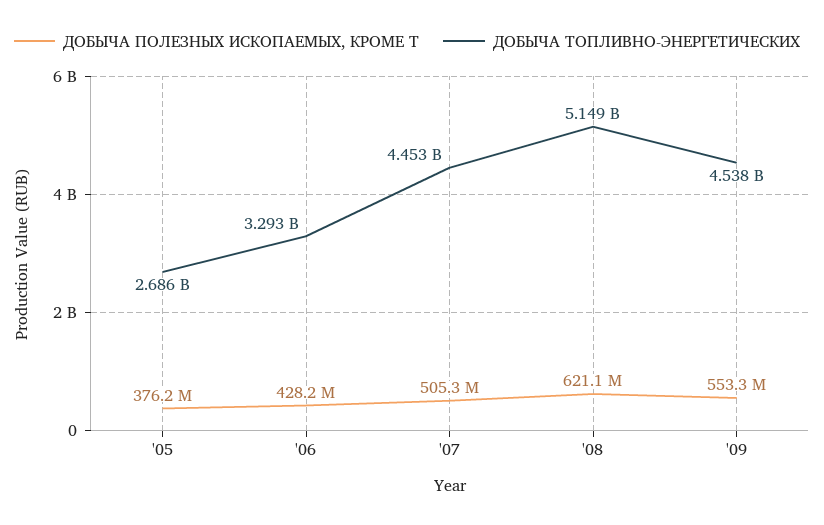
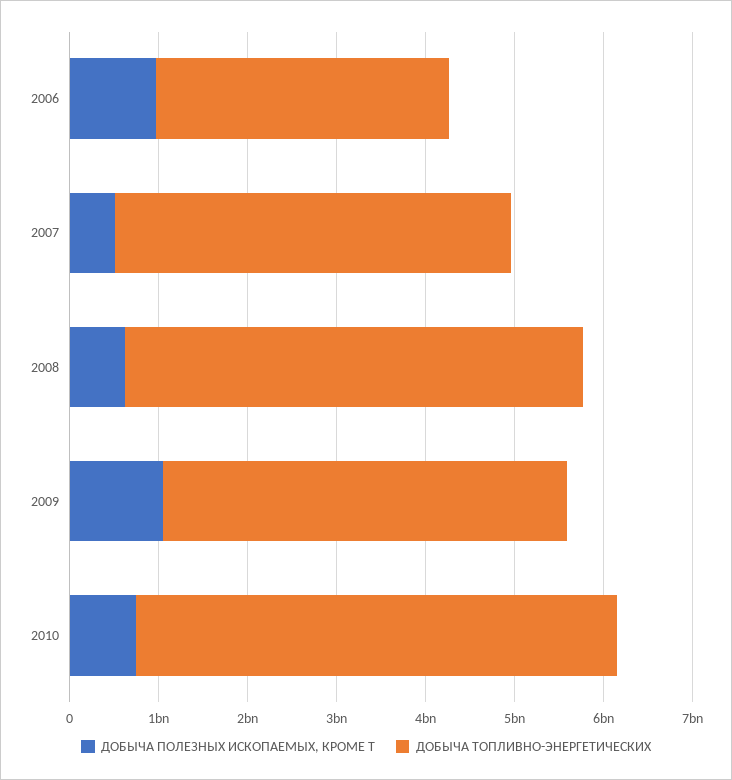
ДОБЫЧА ПОЛЕЗНЫХ ИСКОПАЕМЫХ, КРОМЕ Т, '05: 376200000 -> none
ДОБЫЧА ТОПЛИВНО-ЭНЕРГЕТИЧЕСКИХ, '05: 2686000000 -> none
ДОБЫЧА ПОЛЕЗНЫХ ИСКОПАЕМЫХ, КРОМЕ Т, '06: 428200000 -> 1000000000
ДОБЫЧА ПОЛЕЗНЫХ ИСКОПАЕМЫХ, КРОМЕ Т, '09: 553300000 -> 1000000000
ДОБЫЧА ПОЛЕЗНЫХ ИСКОПАЕМЫХ, КРОМЕ Т, 2010: none -> 800000000
ДОБЫЧА ТОПЛИВНО-ЭНЕРГЕТИЧЕСКИХ, 2010: none -> 5400000000

